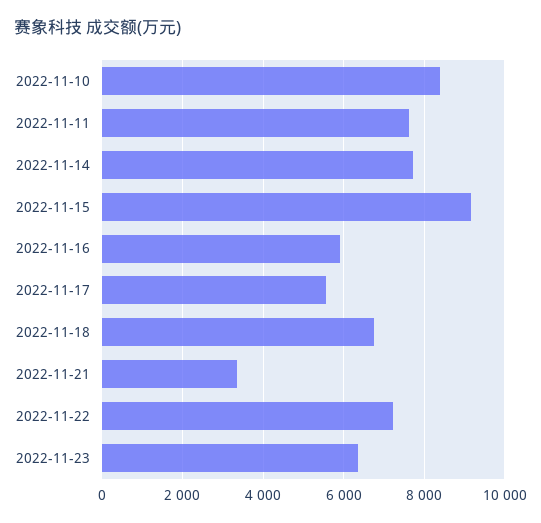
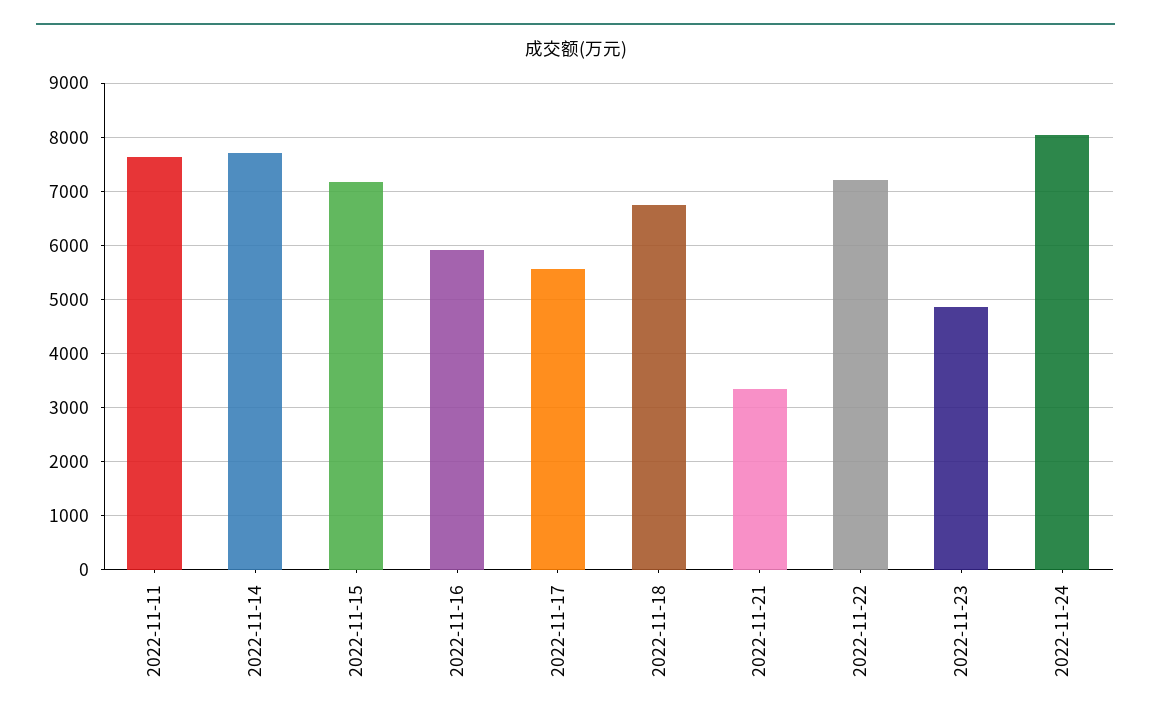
2022-11-10: 8400 -> none
2022-11-15: 9200 -> 7200
2022-11-23: 6400 -> 4800
2022-11-24: none -> 8000

